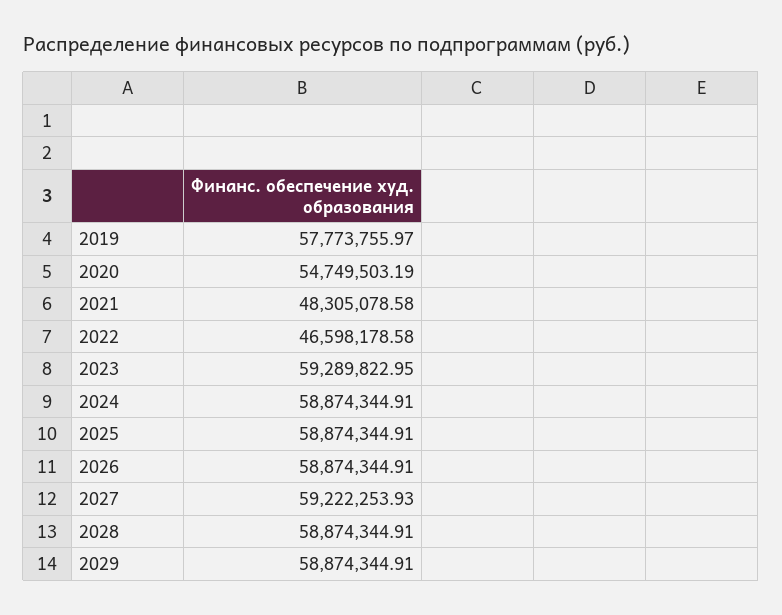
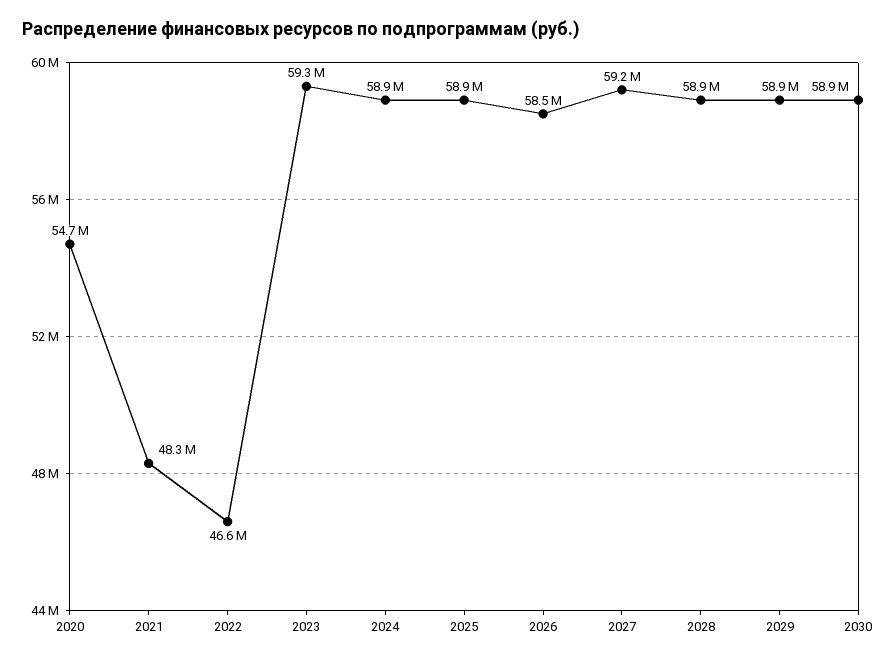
2019: 57773755.97 -> none
2026: 58874344.91 -> 58500000
2030: none -> 58900000

